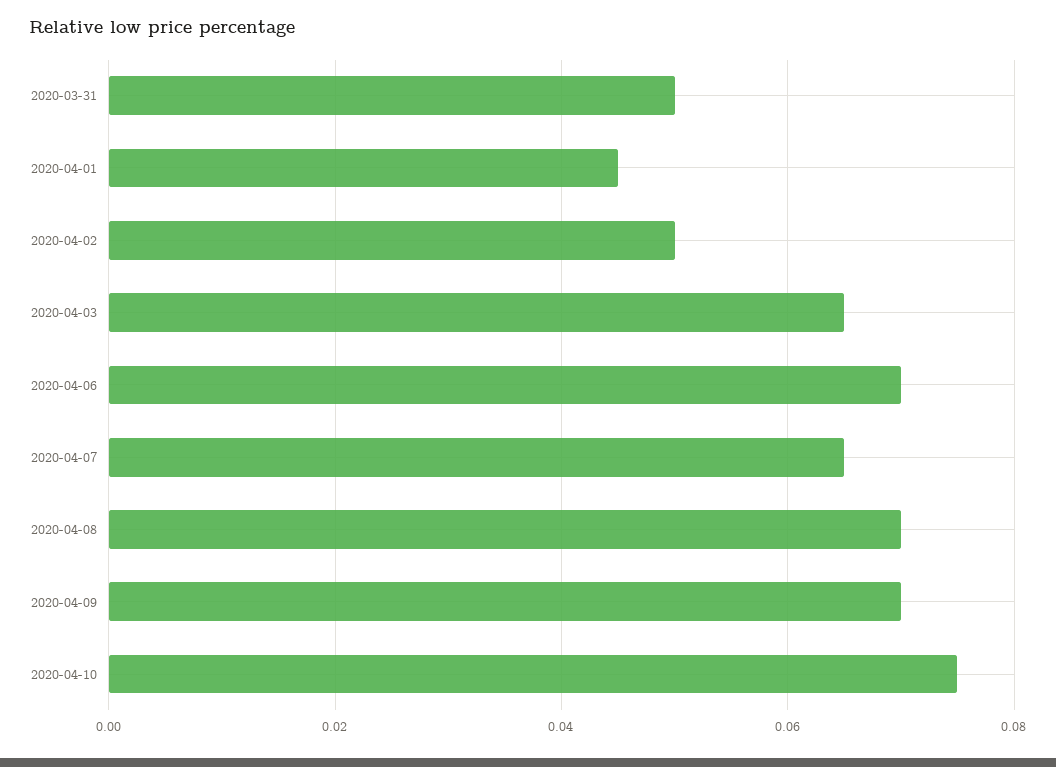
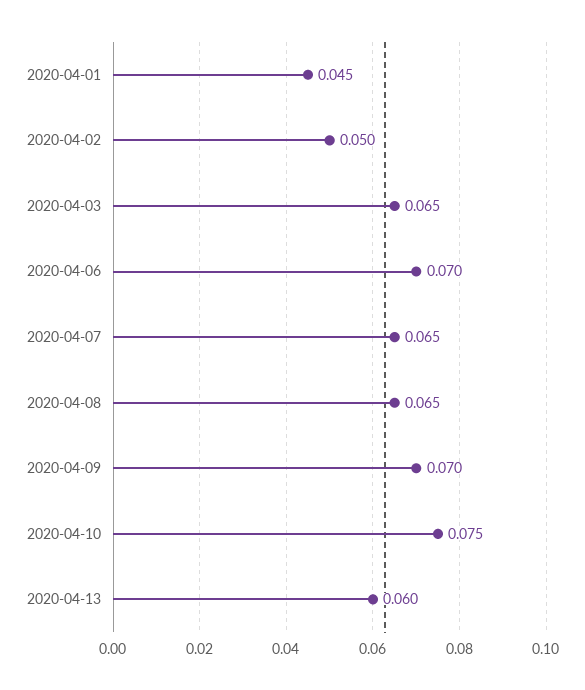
2020-03-31: 0.05 -> none
2020-04-08: 0.07 -> 0.065
2020-04-13: none -> 0.06

